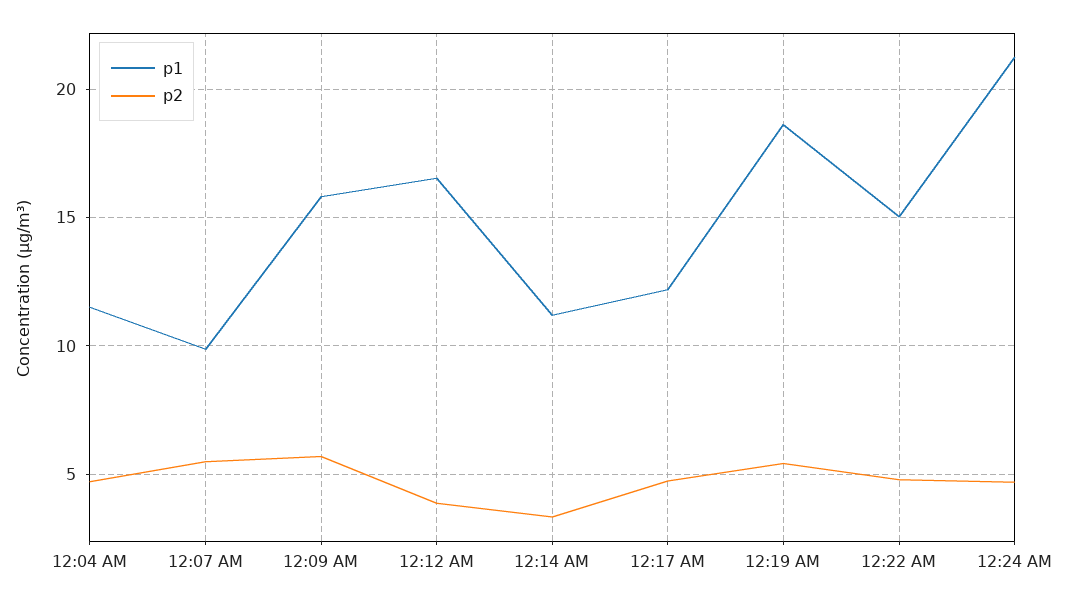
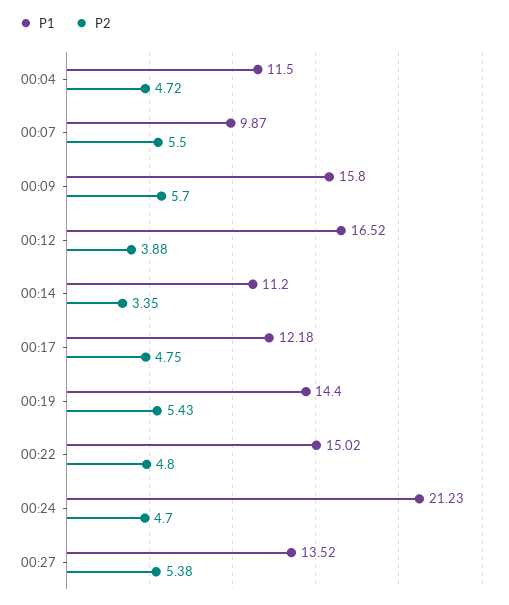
p1, 12:19 AM: 18.5 -> 14.4
p1, 00:27: none -> 13.52
p2, 00:27: none -> 5.38

